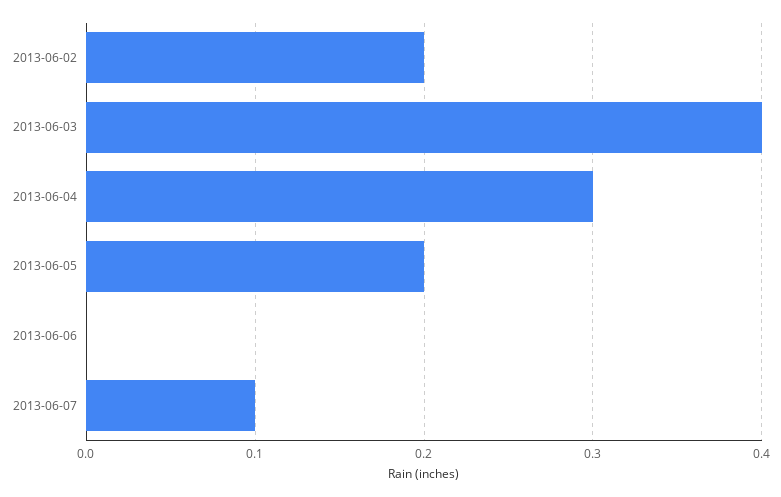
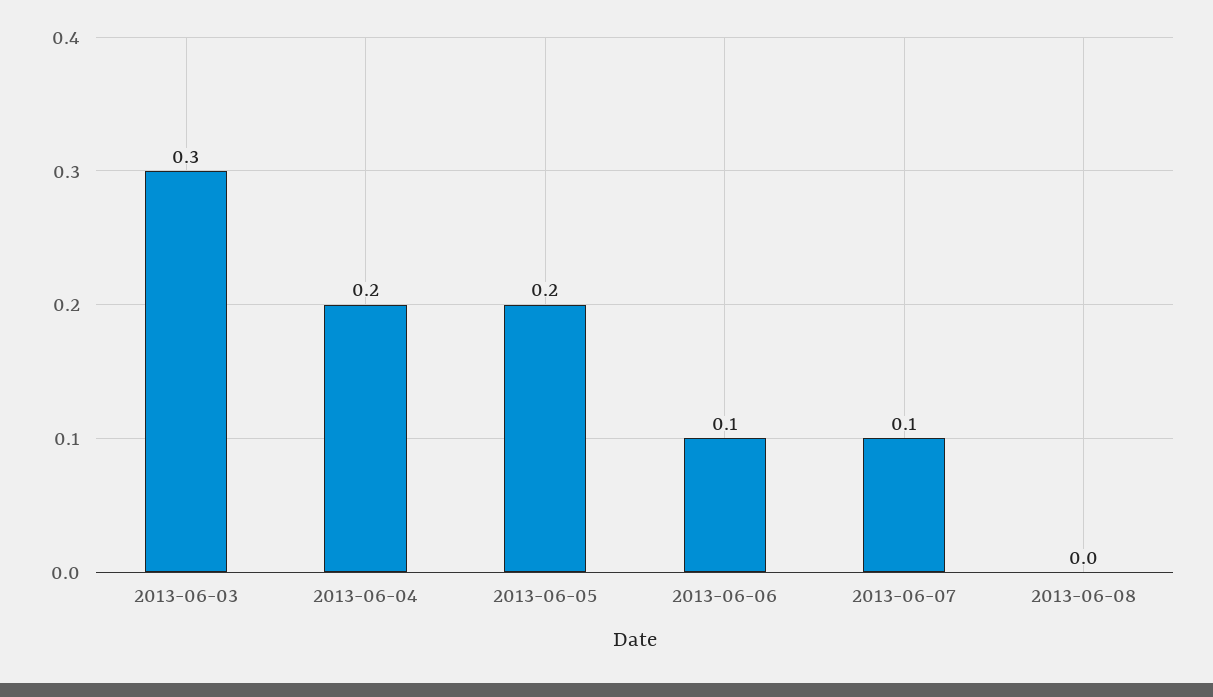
2013-06-02: 0.2 -> none
2013-06-03: 0.4 -> 0.3
2013-06-04: 0.3 -> 0.2
2013-06-06: 0 -> 0.1
2013-06-08: none -> 0

